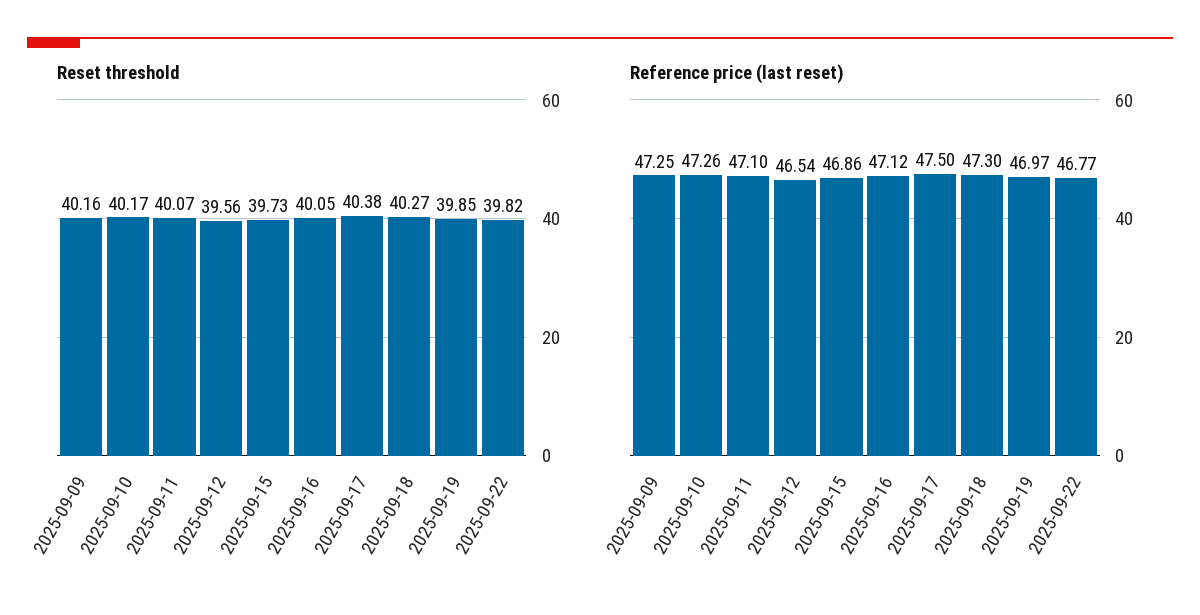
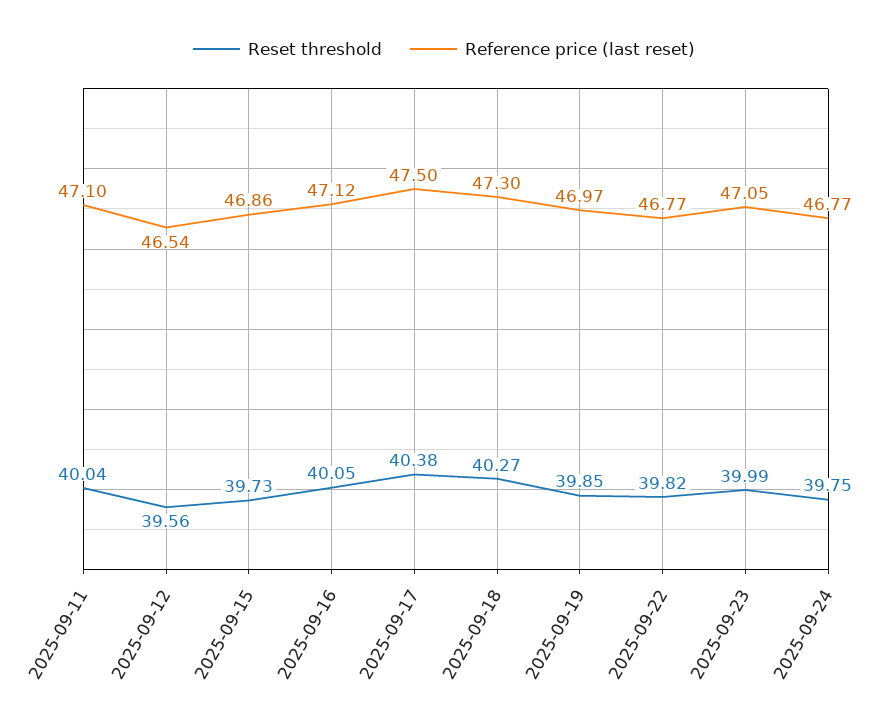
Reset threshold, 2025-09-09: 40.16 -> none
Reset threshold, 2025-09-10: 40.17 -> none
Reset threshold, 2025-09-11: 40.07 -> 40.04
Reference price (last reset), 2025-09-09: 47.25 -> none
Reference price (last reset), 2025-09-10: 47.26 -> none
Reset threshold, 2025-09-23: none -> 39.99
Reference price (last reset), 2025-09-23: none -> 47.05
Reset threshold, 2025-09-24: none -> 39.75
Reference price (last reset), 2025-09-24: none -> 46.77

